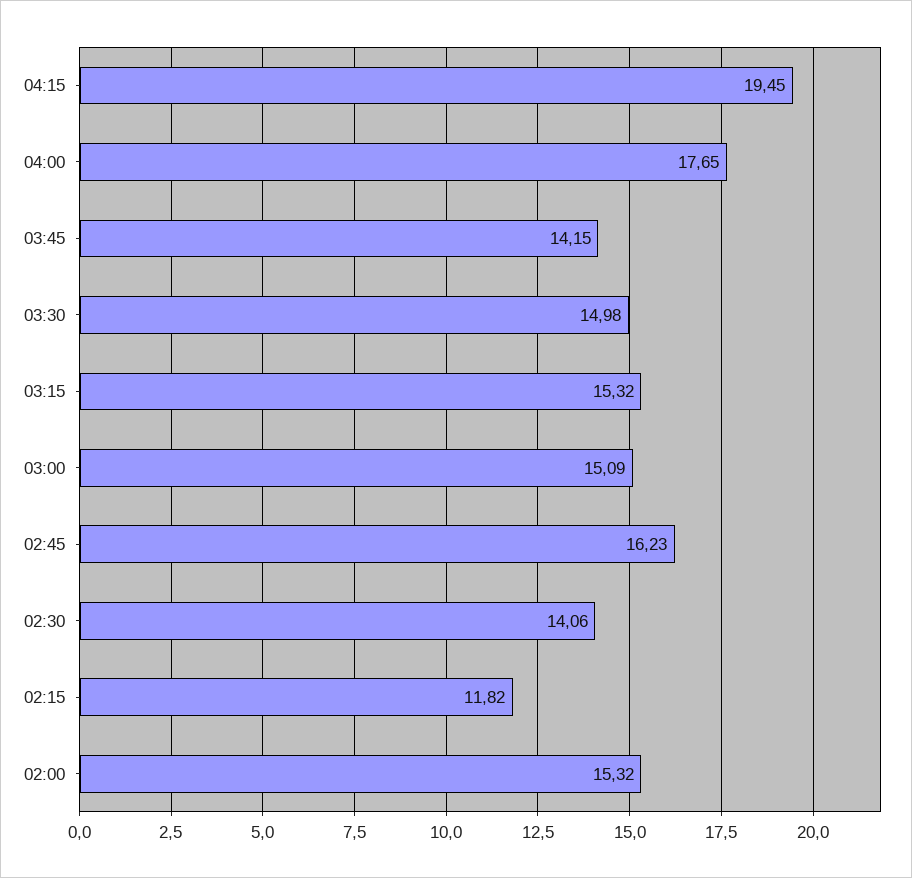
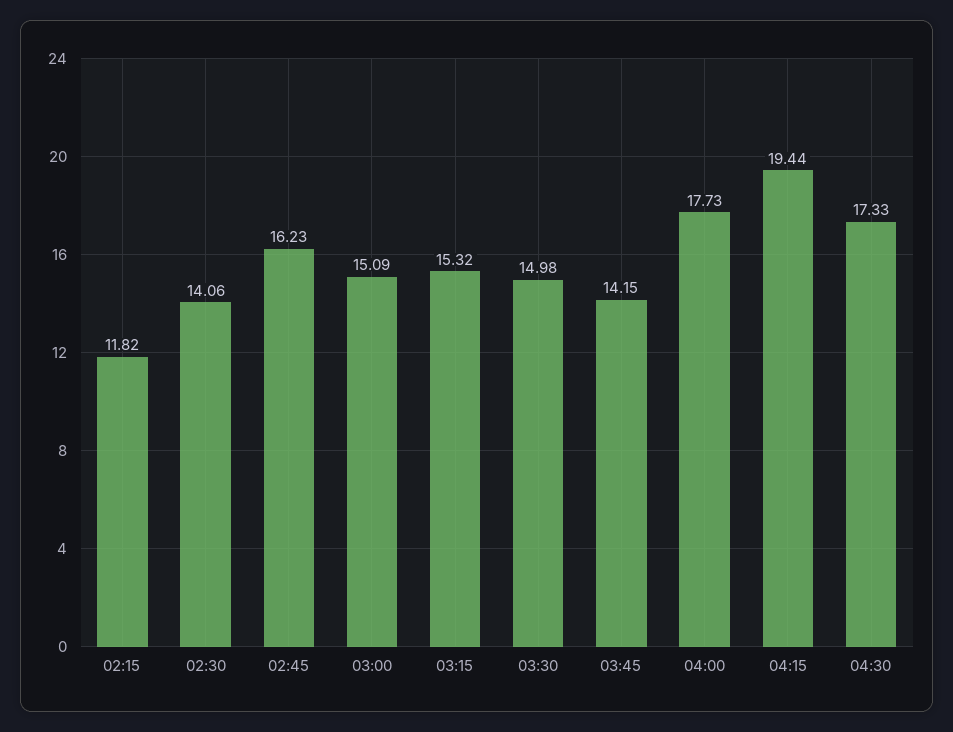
04:15: 19.45 -> 19.44
04:00: 17.65 -> 17.73
02:00: 15.32 -> none
04:30: none -> 17.33

